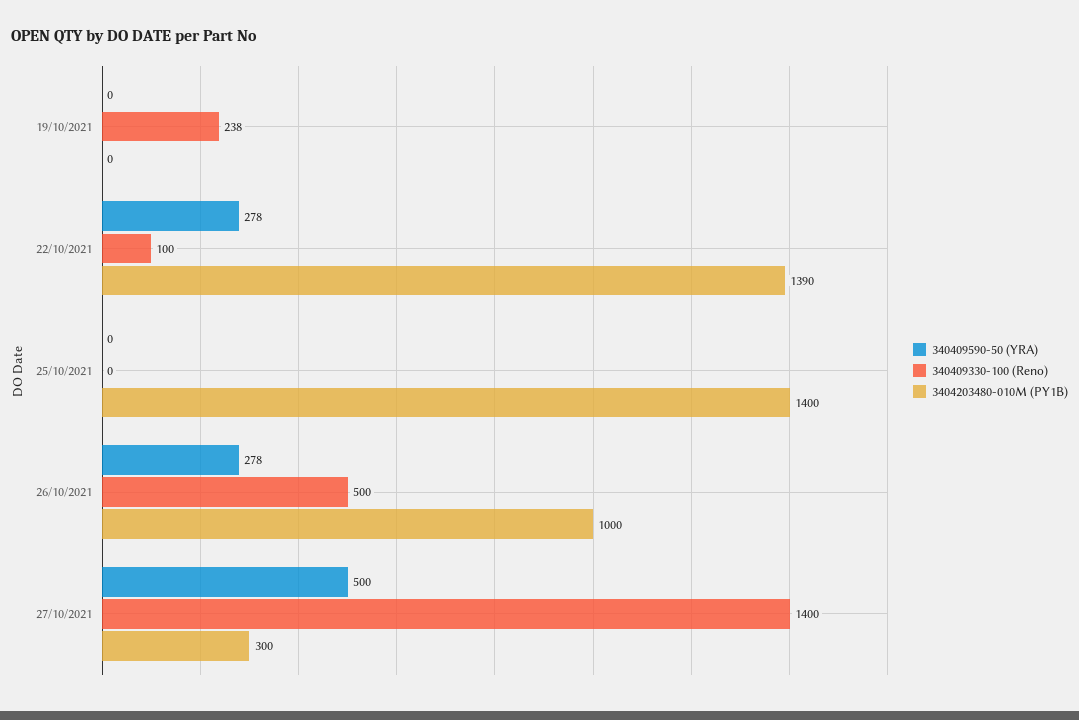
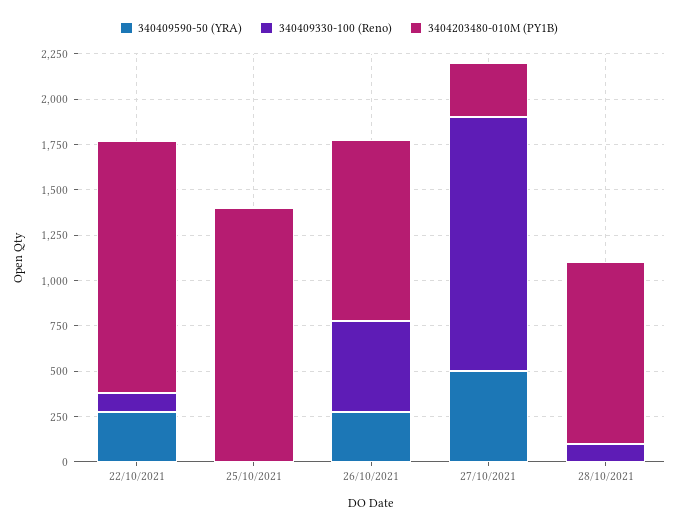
340409590-50 (YRA), 19/10/2021: 0 -> none
340409330-100 (Reno), 19/10/2021: 238 -> none
3404203480-010M (PY1B), 19/10/2021: 0 -> none
340409590-50 (YRA), 28/10/2021: none -> 0
340409330-100 (Reno), 28/10/2021: none -> 100
3404203480-010M (PY1B), 28/10/2021: none -> 1000

